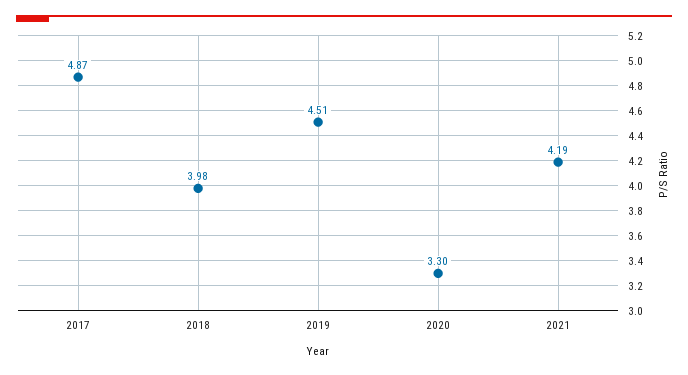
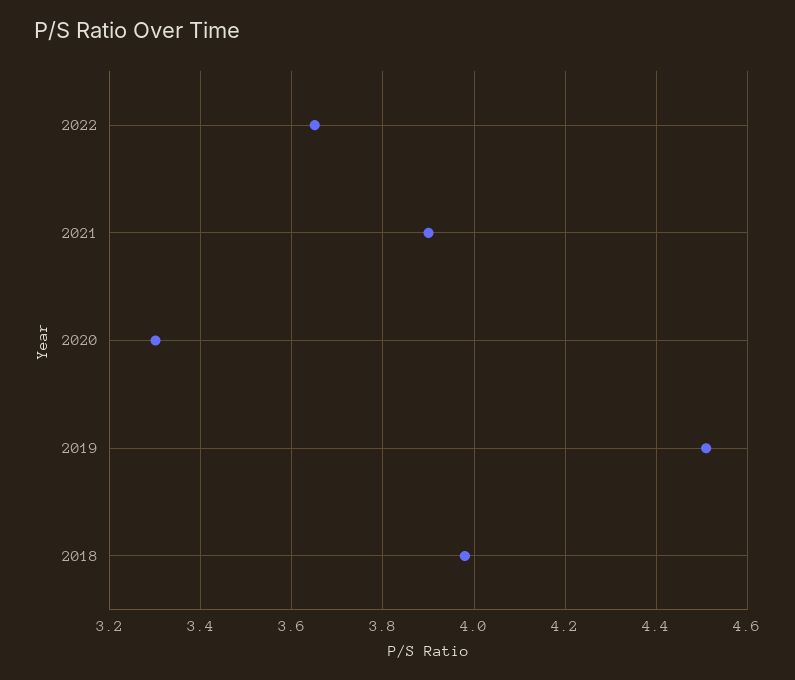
2017: 4.87 -> none
2021: 4.19 -> 3.9
2022: none -> 3.65

